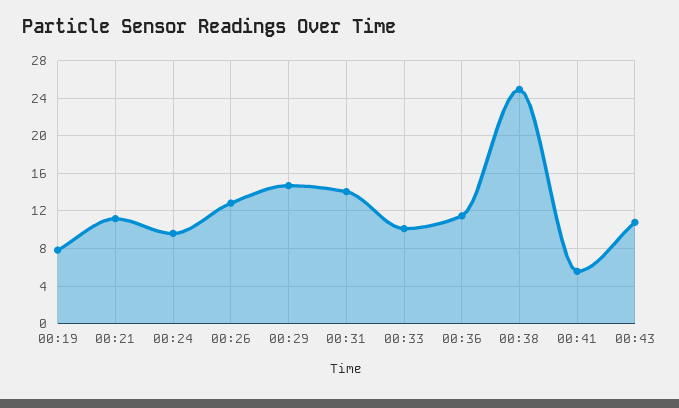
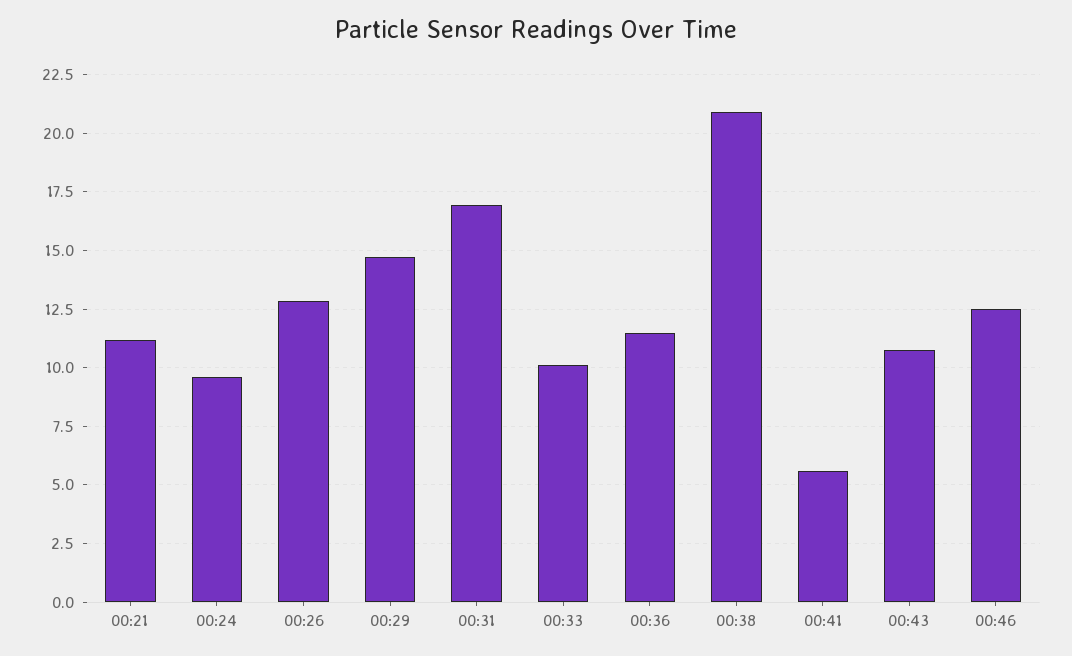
00:19: 8 -> none
00:31: 14 -> 17
00:38: 25 -> 21
00:46: none -> 12.5

